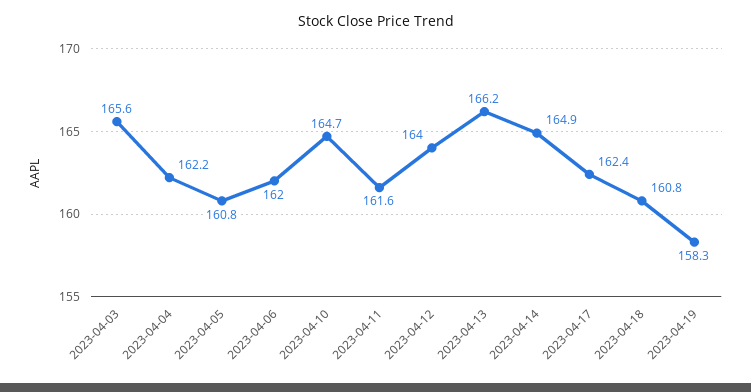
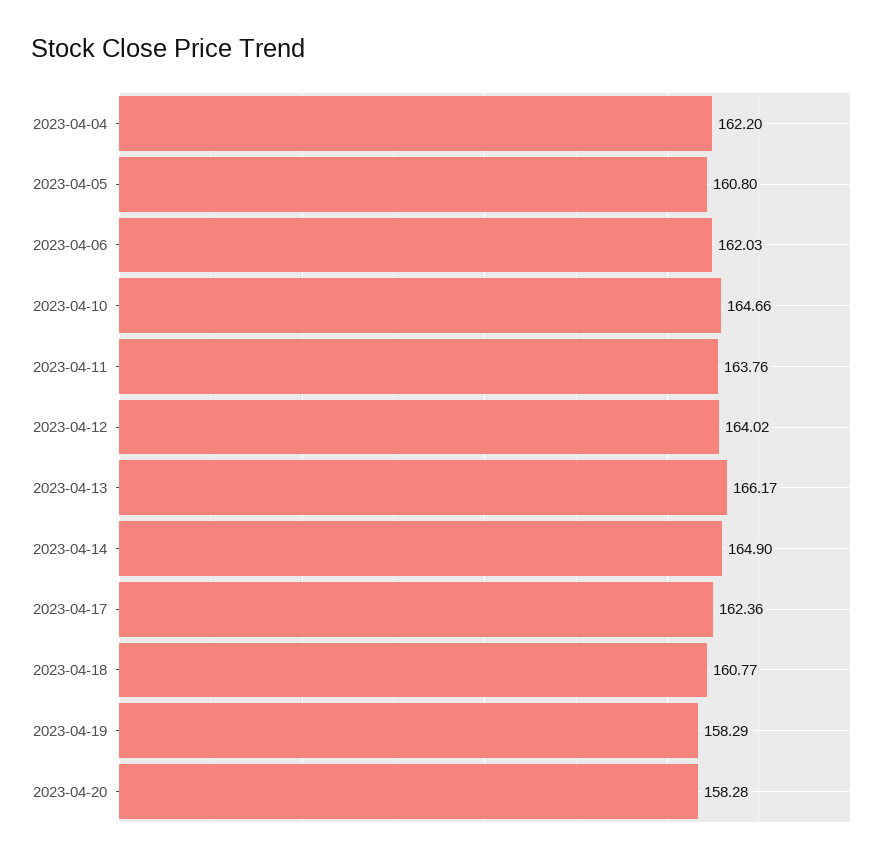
2023-04-03: 165.6 -> none
2023-04-11: 161.6 -> 163.76
2023-04-20: none -> 158.28

